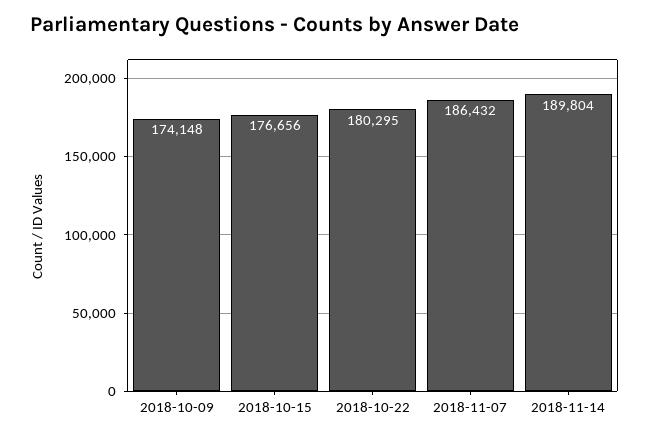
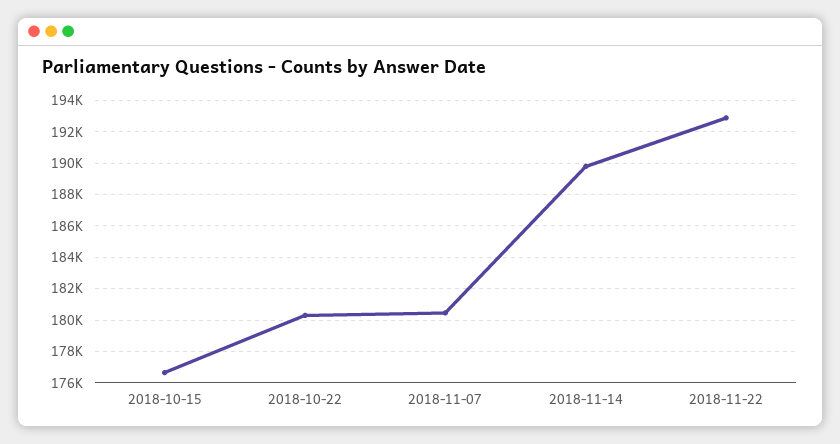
2018-10-09: 174148 -> none
2018-11-07: 186432 -> 180500
2018-11-22: none -> 193000

